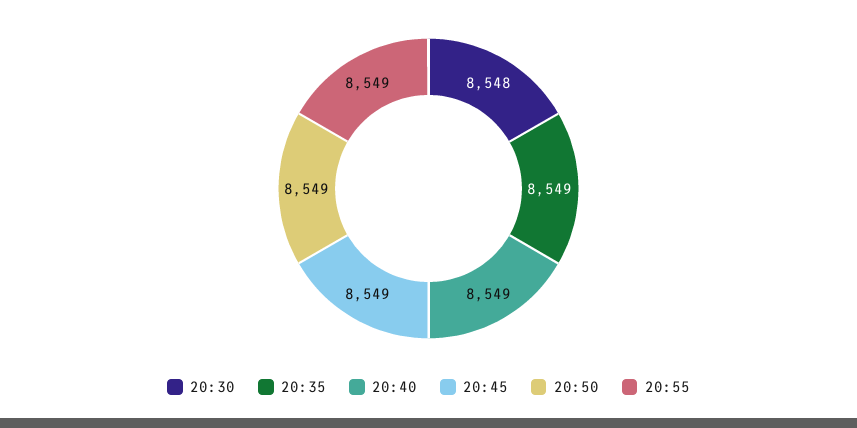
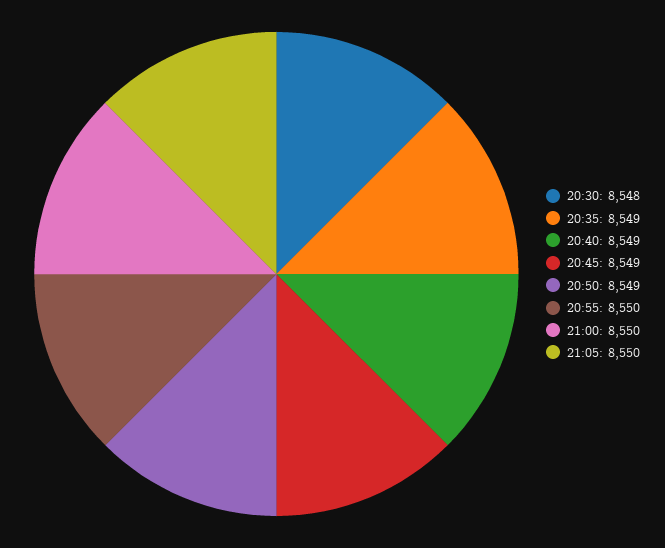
20:55: 8549 -> 8550
21:00: none -> 8550
21:05: none -> 8550

